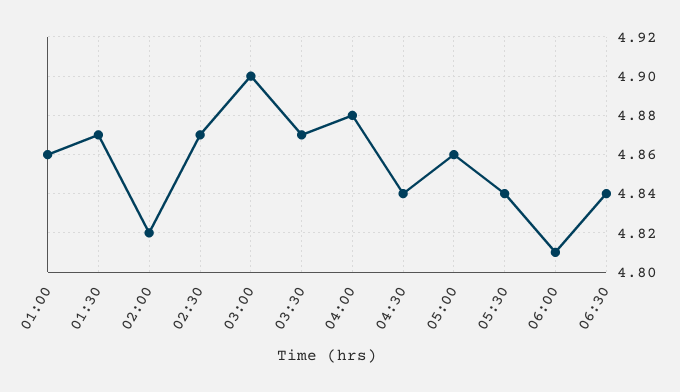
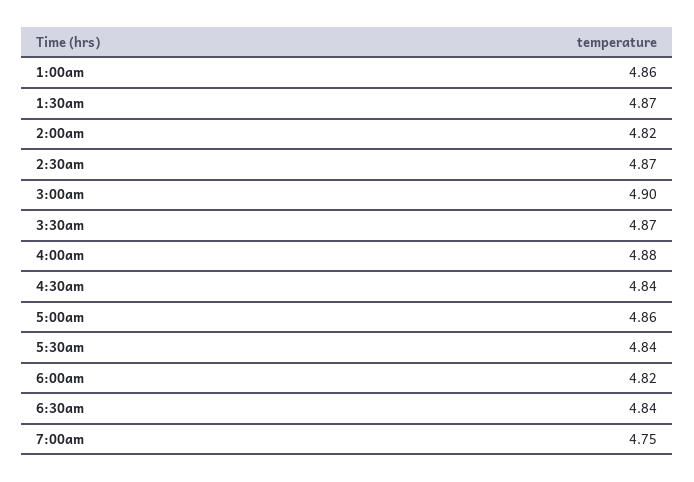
06:00: 4.81 -> 4.82
7:00am: none -> 4.75

